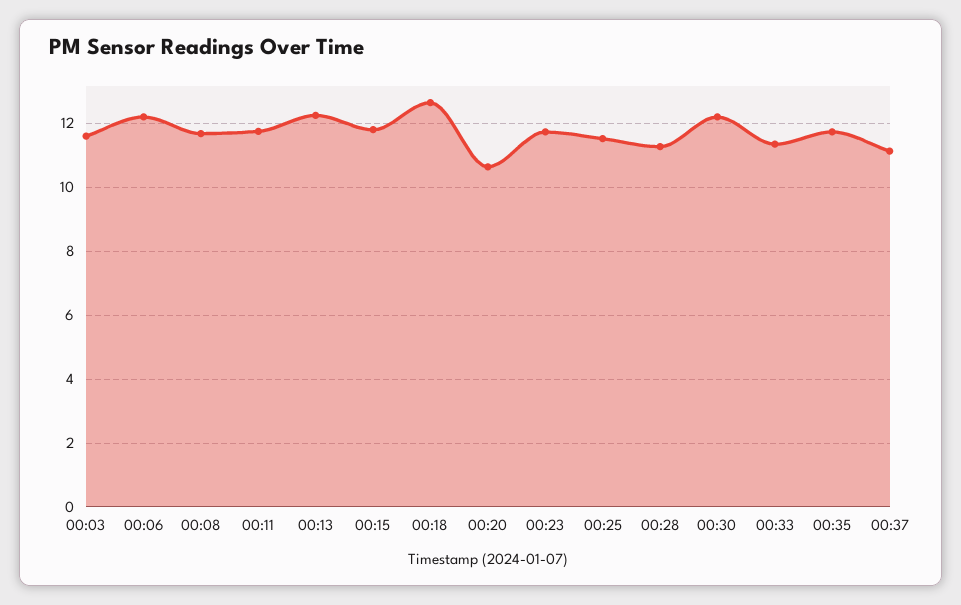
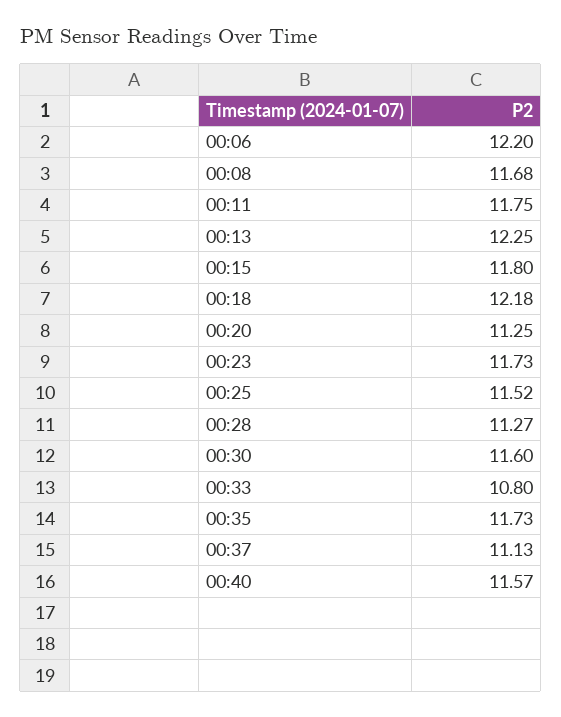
00:03: 11.6 -> none
00:18: 12.6 -> 12.18
00:20: 10.6 -> 11.25
00:30: 12.2 -> 11.6
00:33: 11.4 -> 10.8
00:40: none -> 11.57

